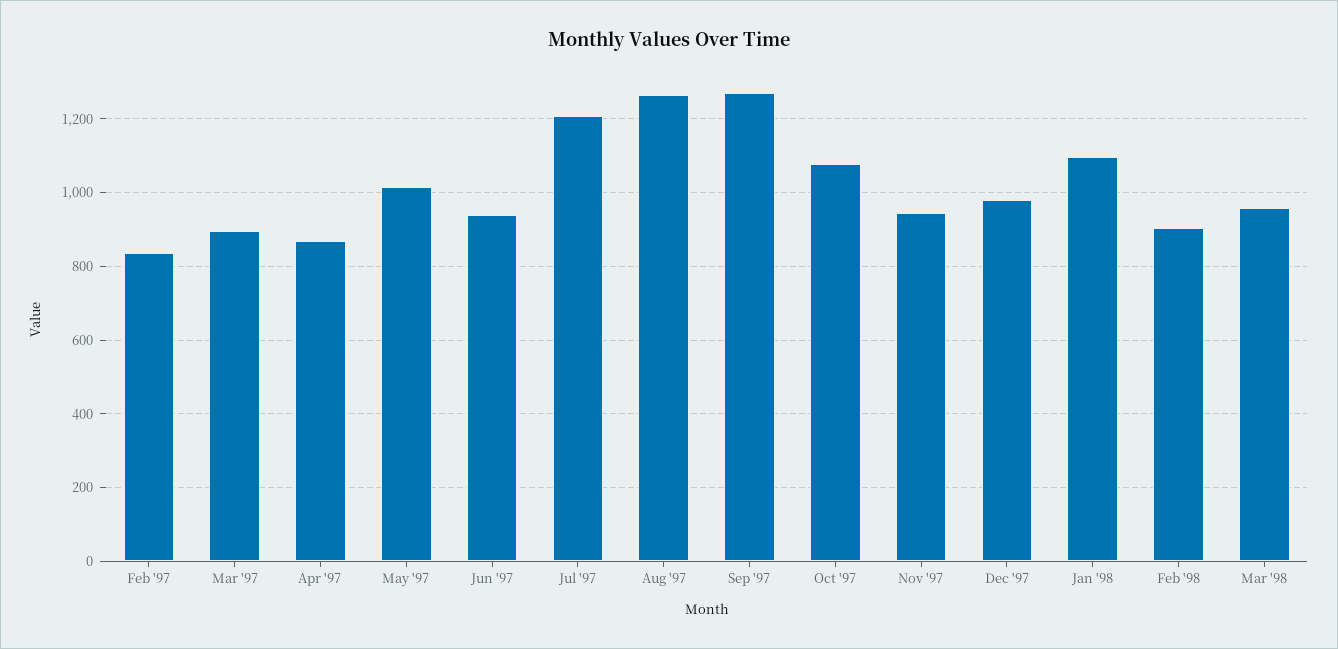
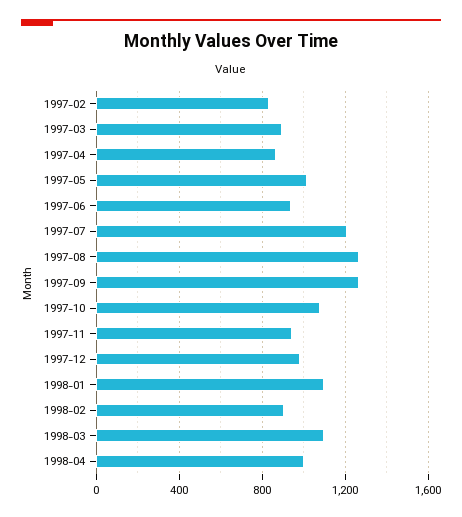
Mar '98: 960 -> 1100
1998-04: none -> 1000

